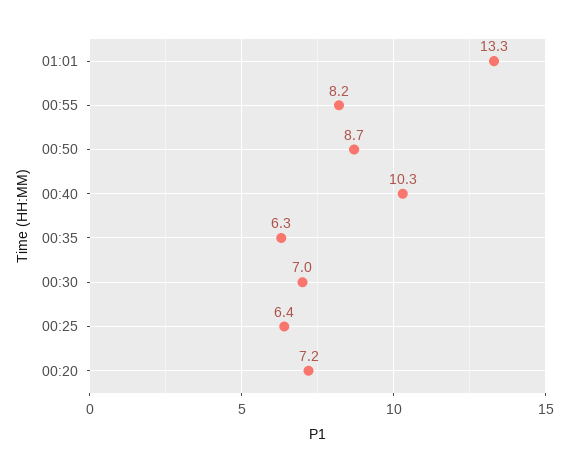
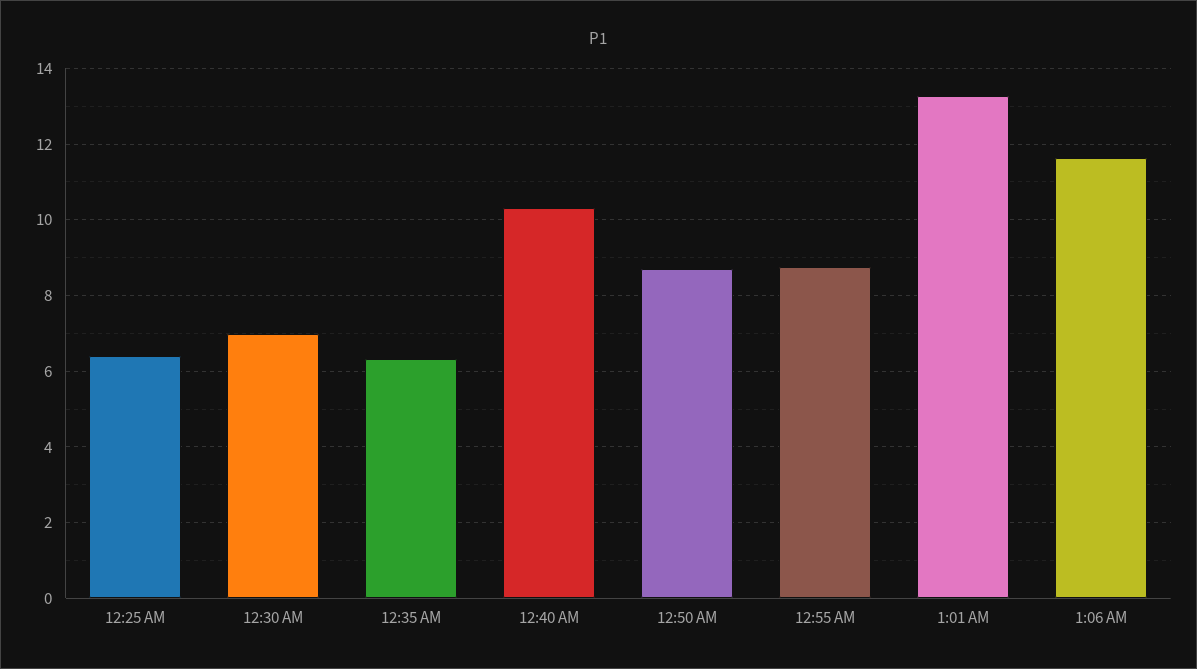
00:55: 8.2 -> 8.8
00:20: 7.2 -> none
1:06 AM: none -> 11.6

